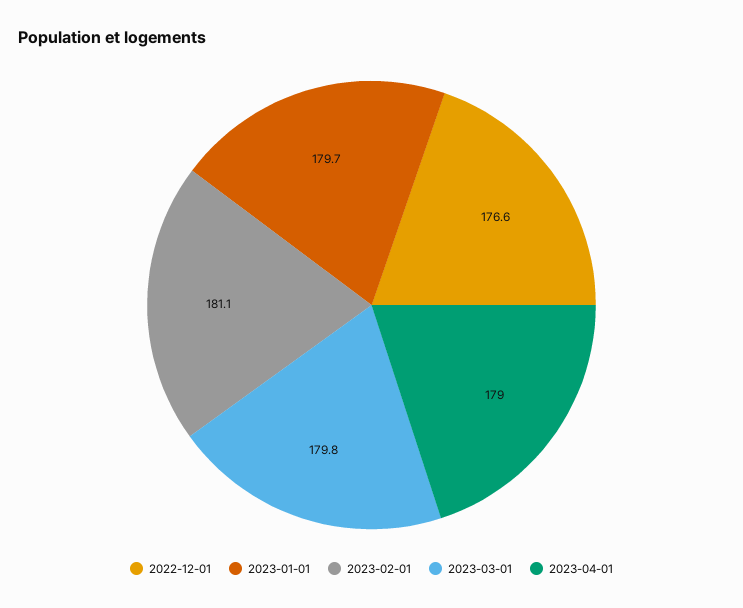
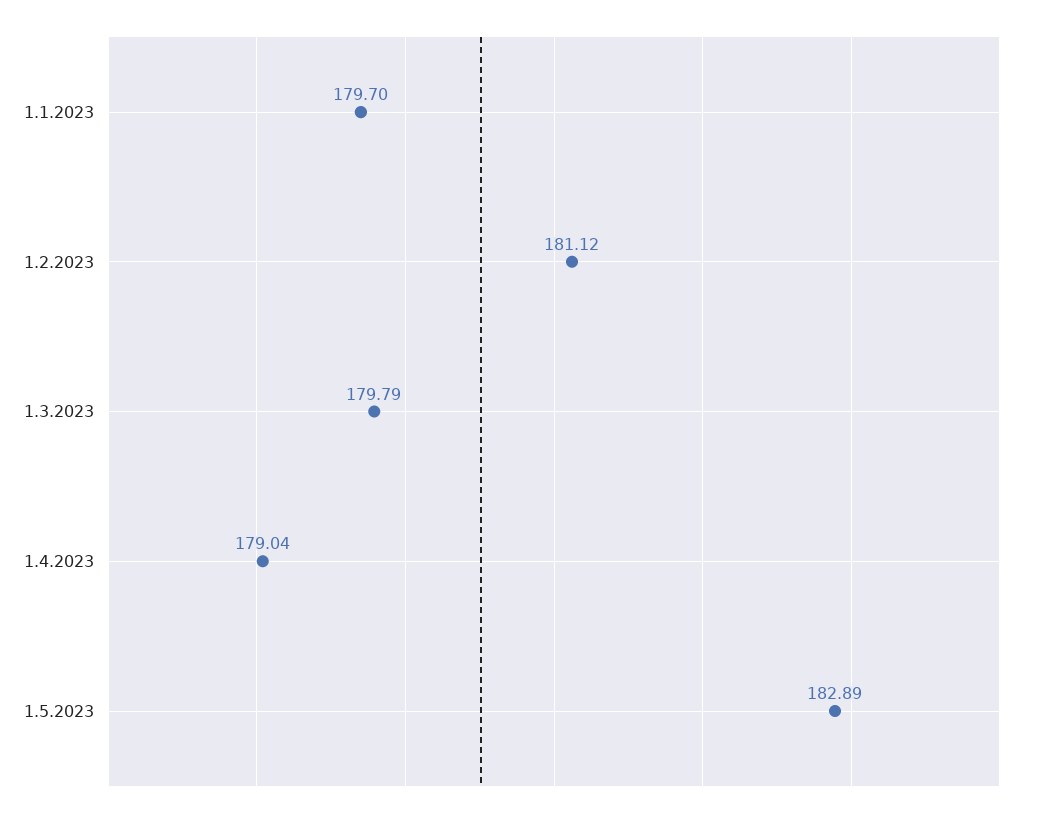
2022-12-01: 176.6 -> none
1.5.2023: none -> 182.89

